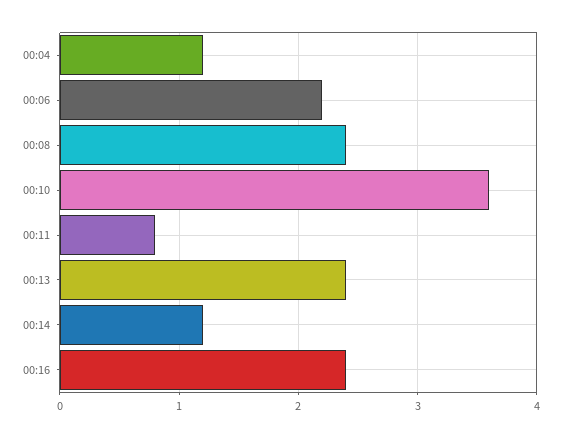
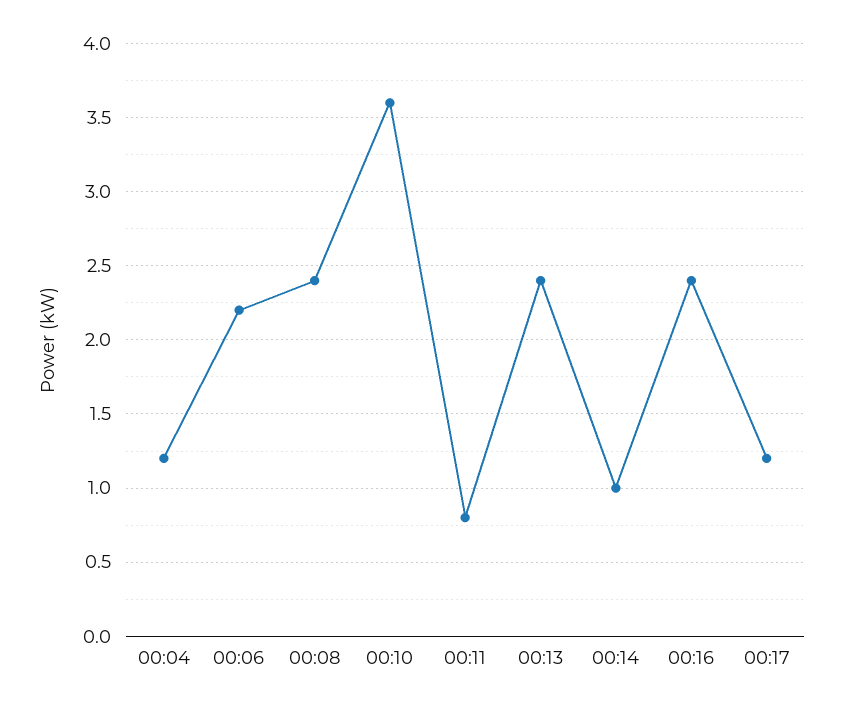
00:14: 1.2 -> 1
00:17: none -> 1.2

